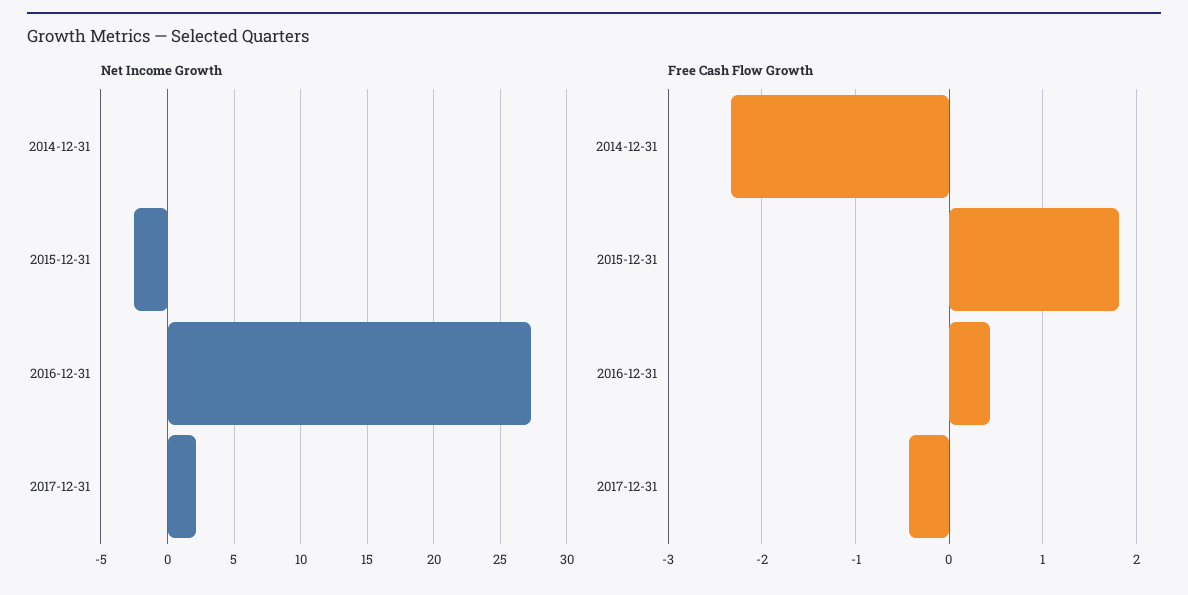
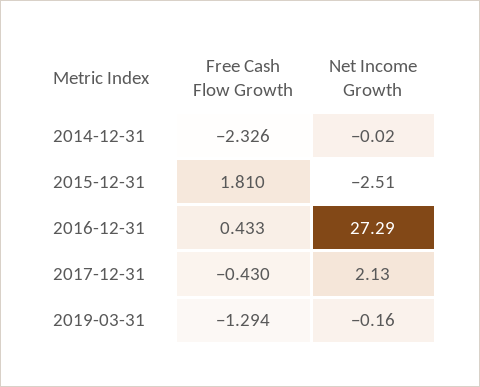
Free Cash Flow Growth, 2019-03-31: none -> -1.294
Net Income Growth, 2019-03-31: none -> -0.16

